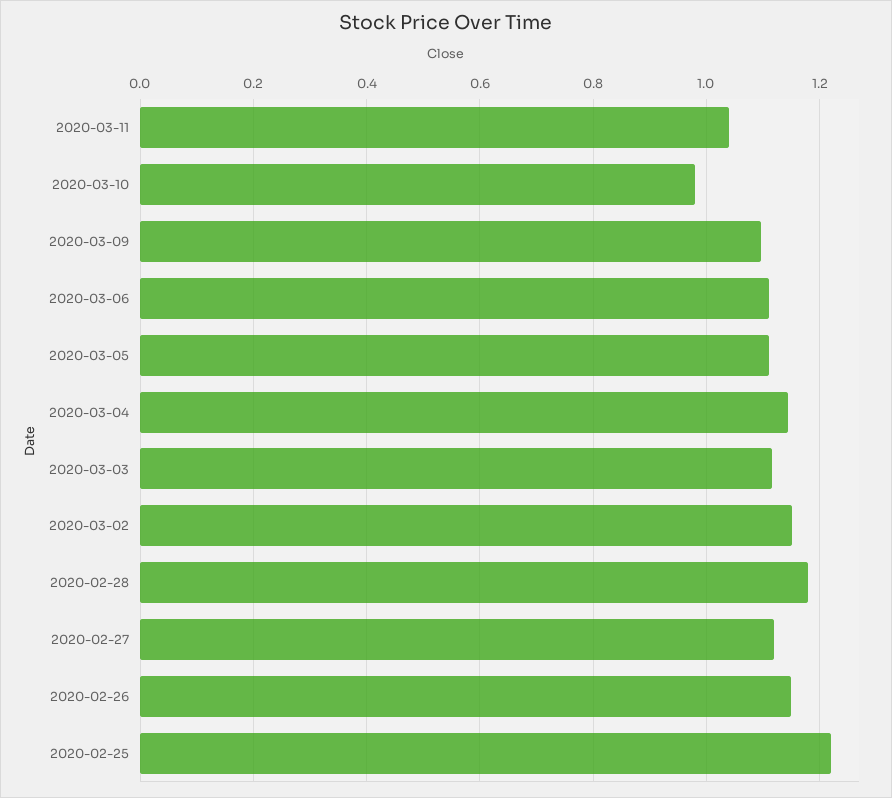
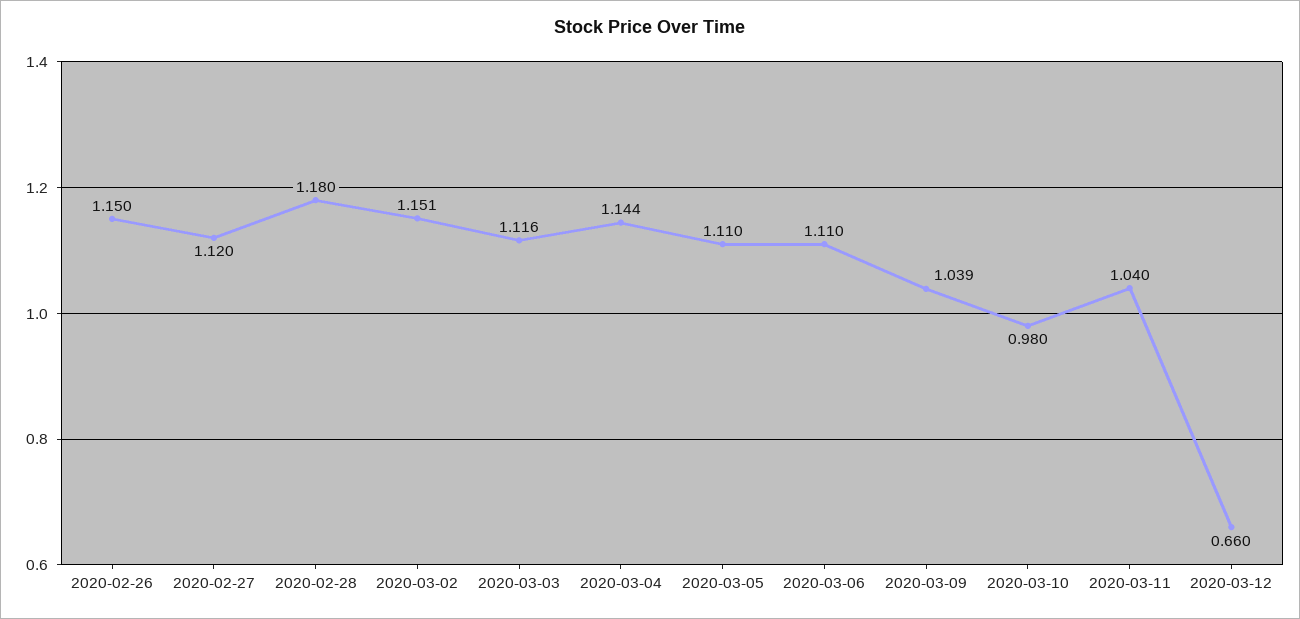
2020-03-09: 1.1 -> 1.039
2020-02-25: 1.22 -> none
2020-03-12: none -> 0.66

